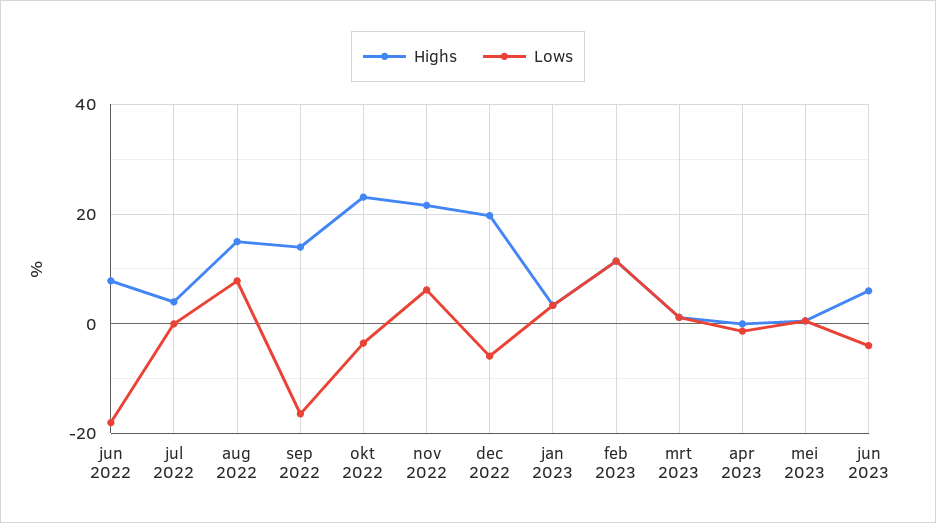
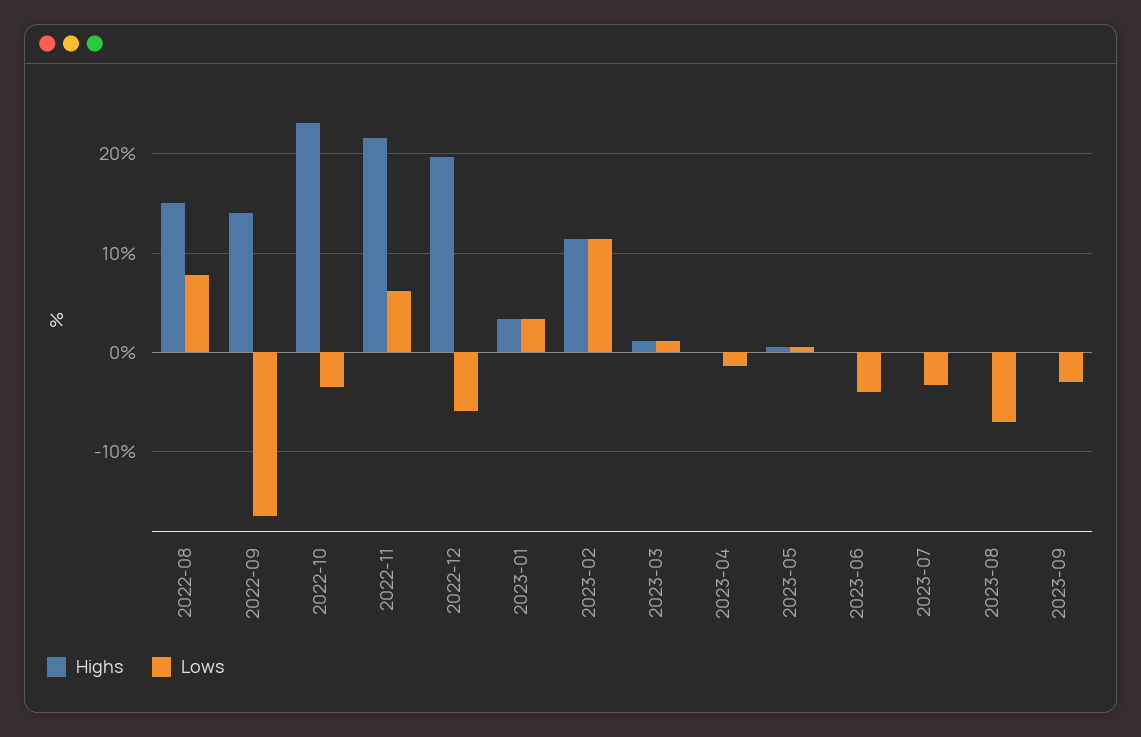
Highs, jun 2022: 8 -> none
Lows, jun 2022: -18 -> none
Highs, jul 2022: 4 -> none
Lows, jul 2022: 0 -> none
Highs, jun 2023: 6 -> 0
Highs, 2023-07: none -> 0
Lows, 2023-07: none -> -3
Highs, 2023-08: none -> 0
Lows, 2023-08: none -> -7
Highs, 2023-09: none -> 0
Lows, 2023-09: none -> -3

